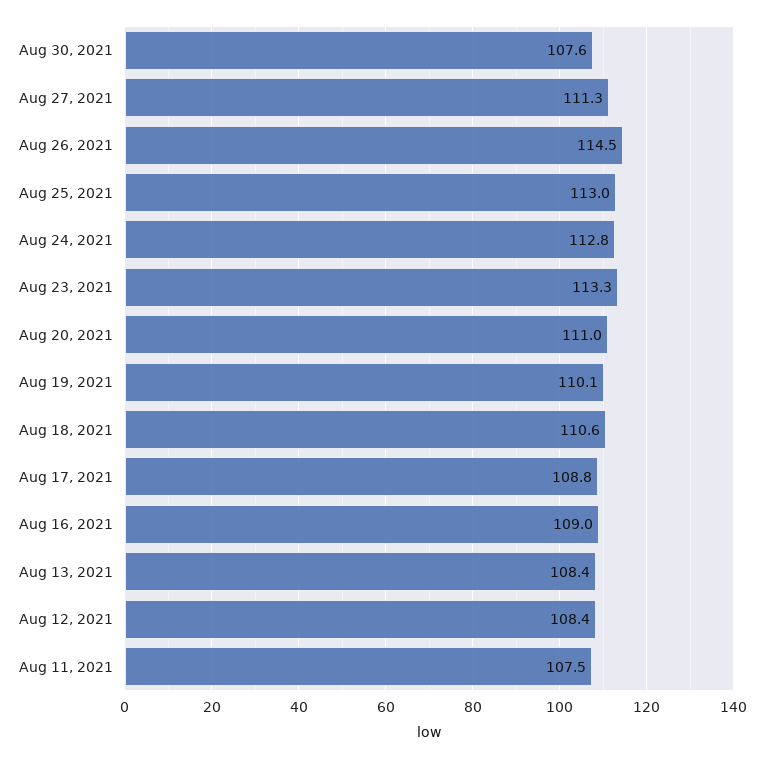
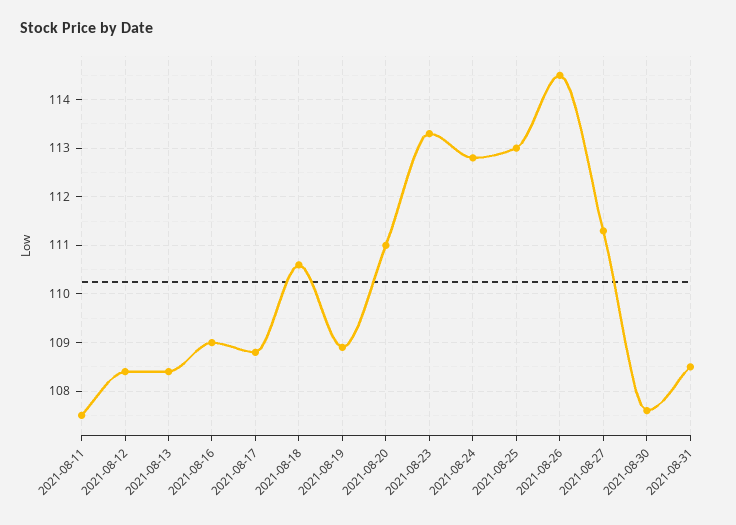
Aug 19, 2021: 110.1 -> 109
2021-08-31: none -> 108.5

